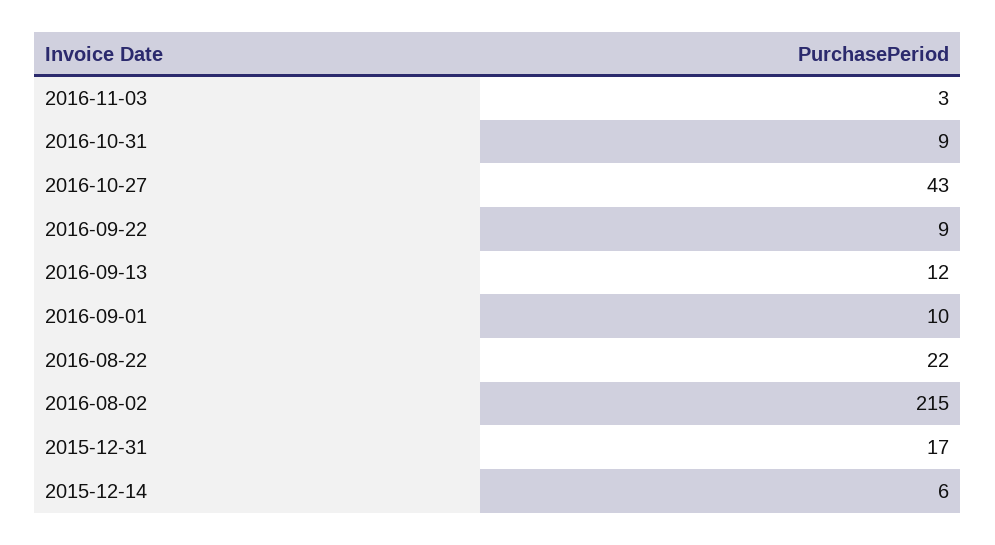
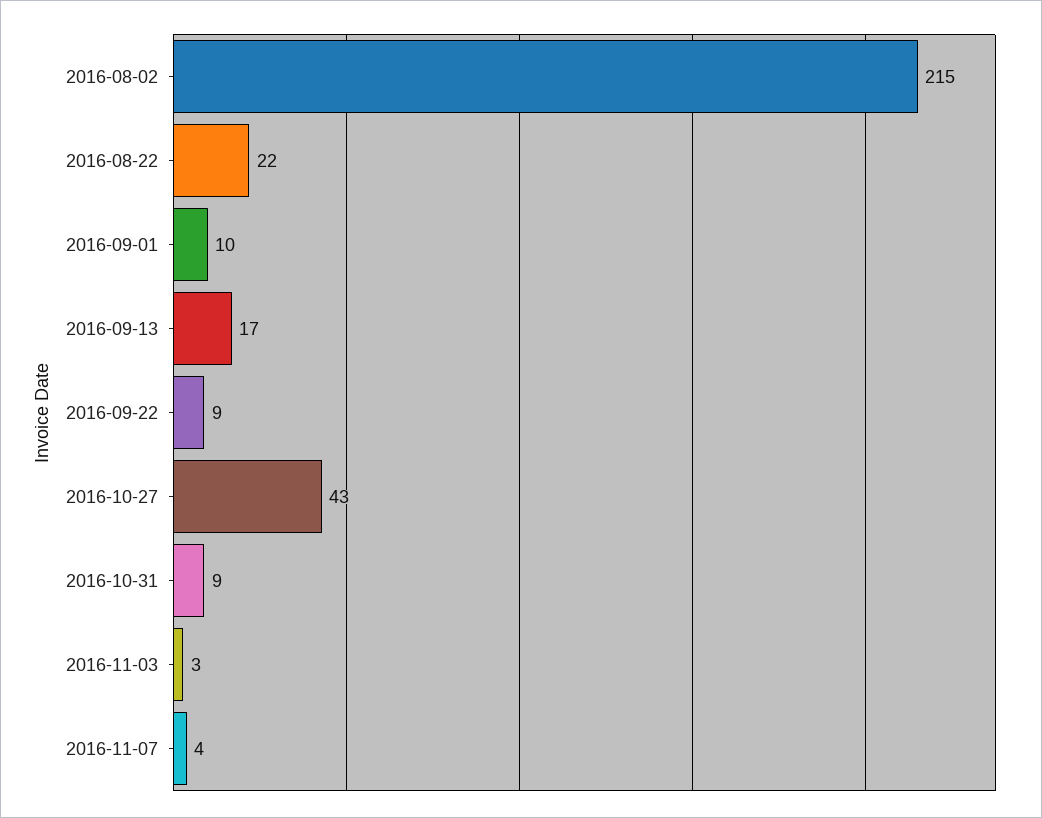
2016-09-13: 12 -> 17
2015-12-31: 17 -> none
2015-12-14: 6 -> none
2016-11-07: none -> 4

